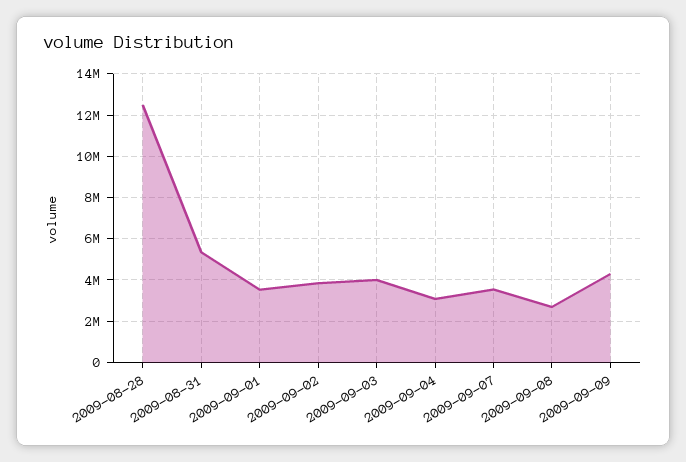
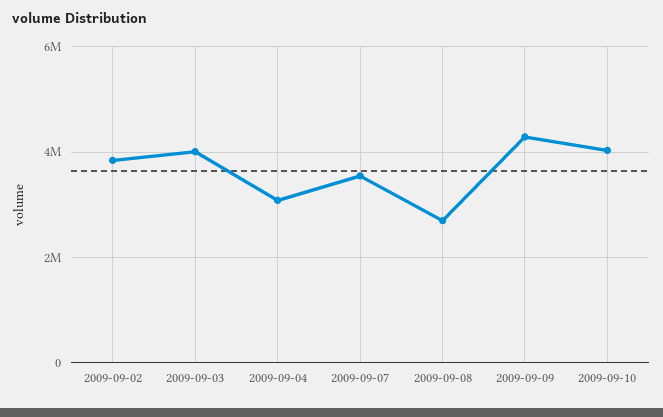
2009-08-28: 12500000 -> none
2009-08-31: 5500000 -> none
2009-09-01: 3500000 -> none
2009-09-10: none -> 4000000

